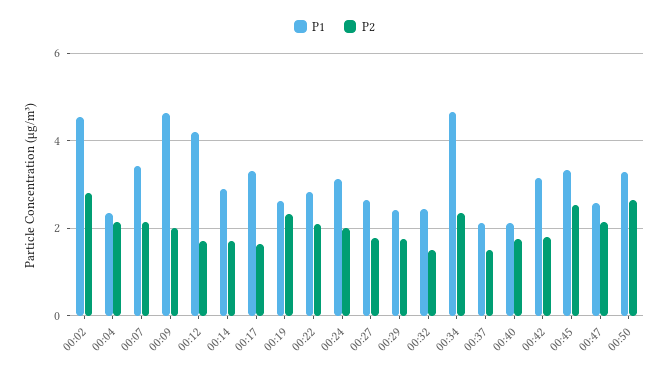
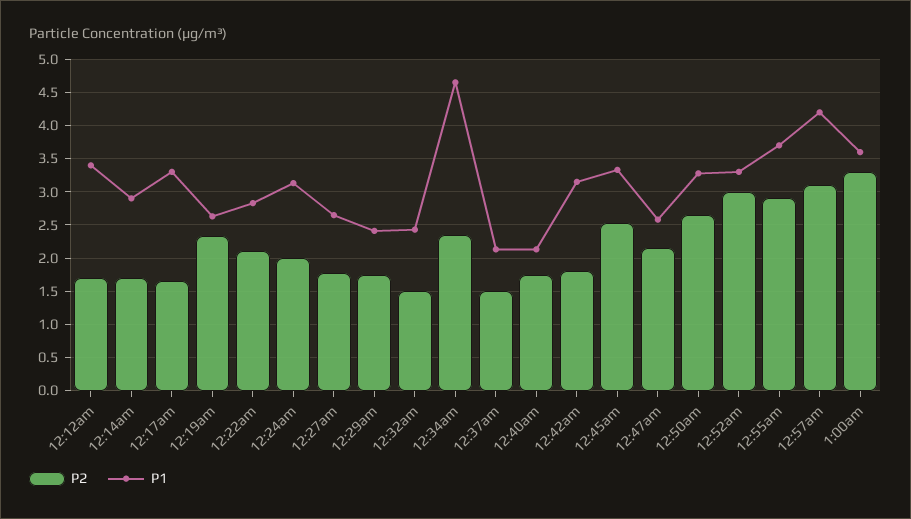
P1, 00:02: 4.6 -> none
P2, 00:02: 2.8 -> none
P1, 00:04: 2.4 -> none
P2, 00:04: 2.2 -> none
P1, 00:07: 3.4 -> none
P2, 00:07: 2.2 -> none
P1, 00:09: 4.6 -> none
P2, 00:09: 2 -> none
P1, 00:12: 4.2 -> 3.4
P2, 12:52am: none -> 3
P1, 12:52am: none -> 3.3
P2, 12:55am: none -> 2.9
P1, 12:55am: none -> 3.7
P2, 12:57am: none -> 3.1
P1, 12:57am: none -> 4.2
P2, 1:00am: none -> 3.3
P1, 1:00am: none -> 3.6

